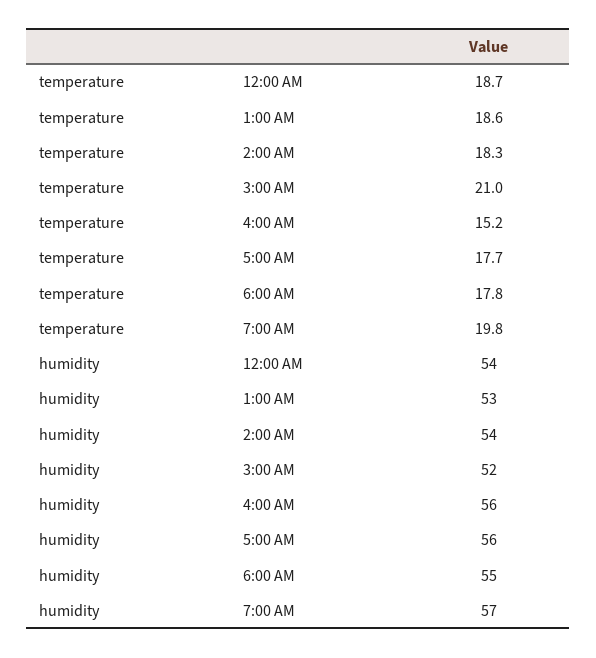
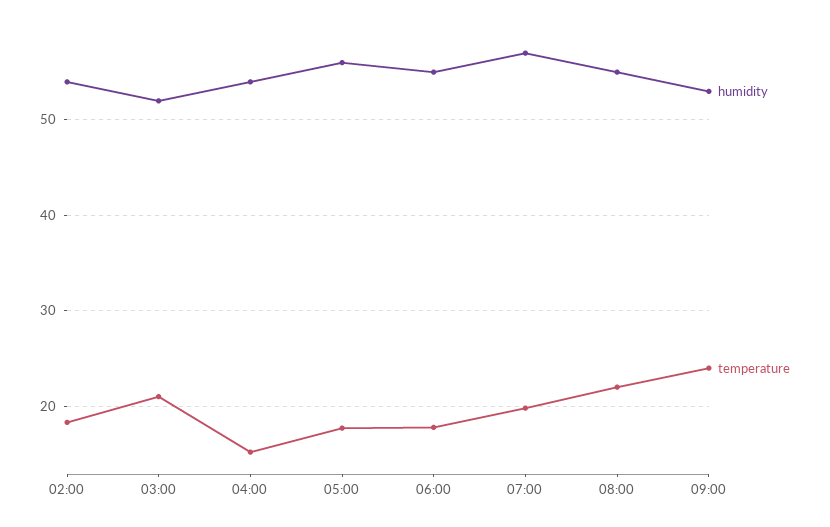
temperature, 12:00 AM: 18.7 -> none
temperature, 1:00 AM: 18.6 -> none
humidity, 12:00 AM: 54 -> none
humidity, 1:00 AM: 53 -> none
humidity, 4:00 AM: 56 -> 54
humidity, 08:00: none -> 55
temperature, 08:00: none -> 22
humidity, 09:00: none -> 53
temperature, 09:00: none -> 24

